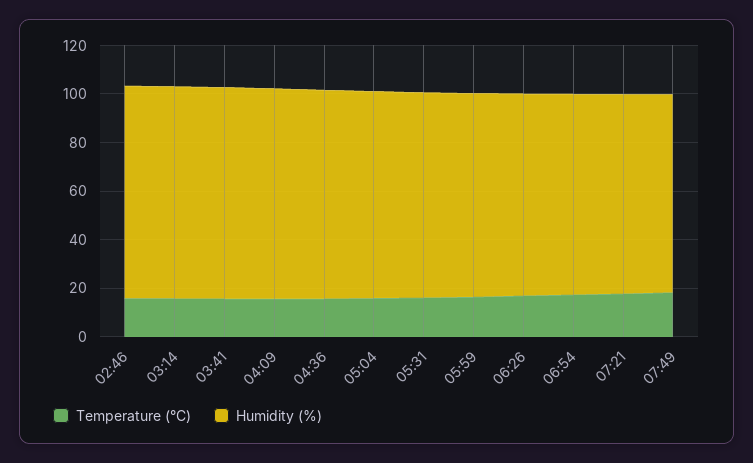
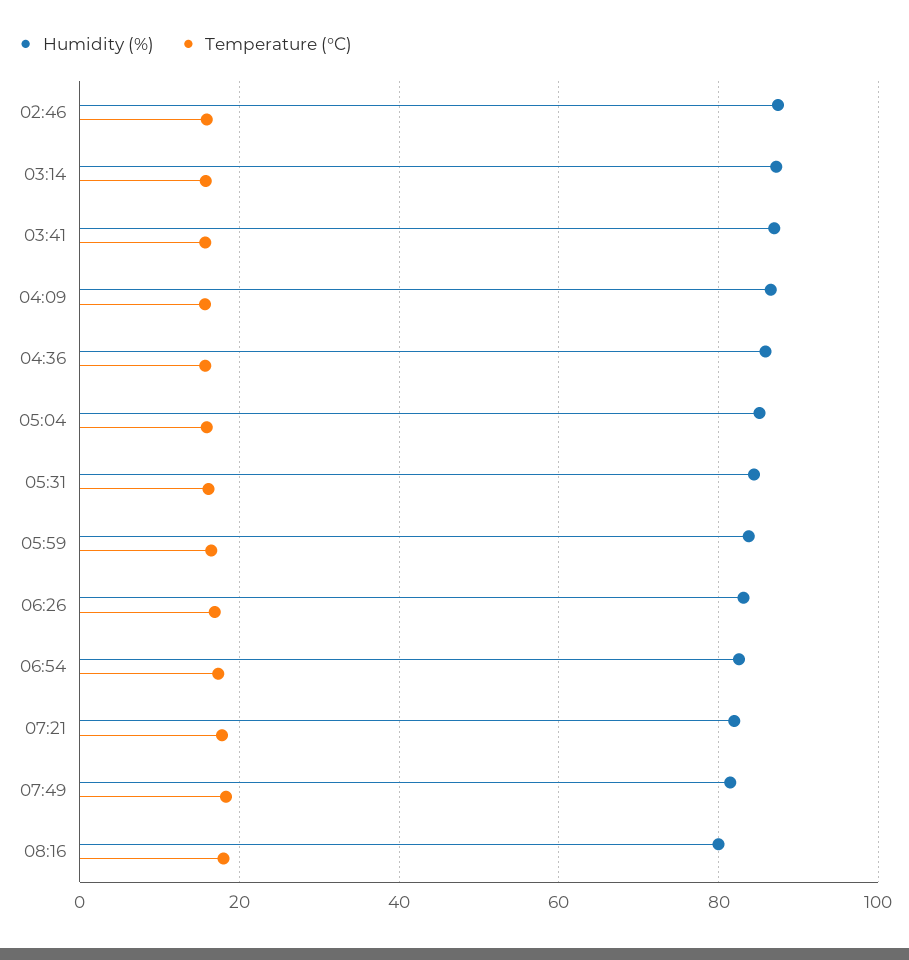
Humidity (%), 08:16: none -> 80
Temperature (°C), 08:16: none -> 18

